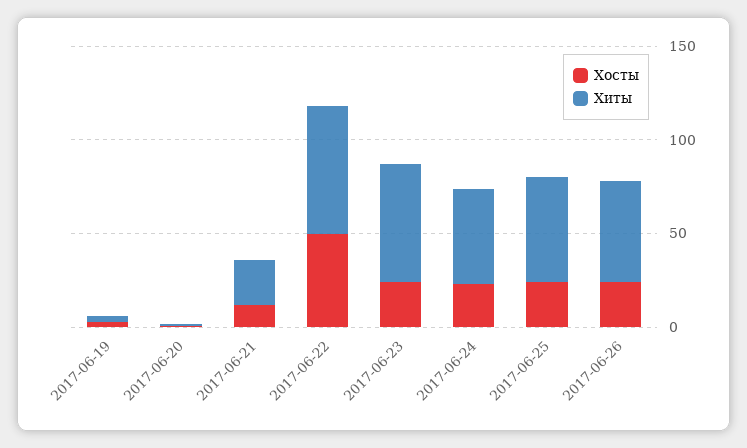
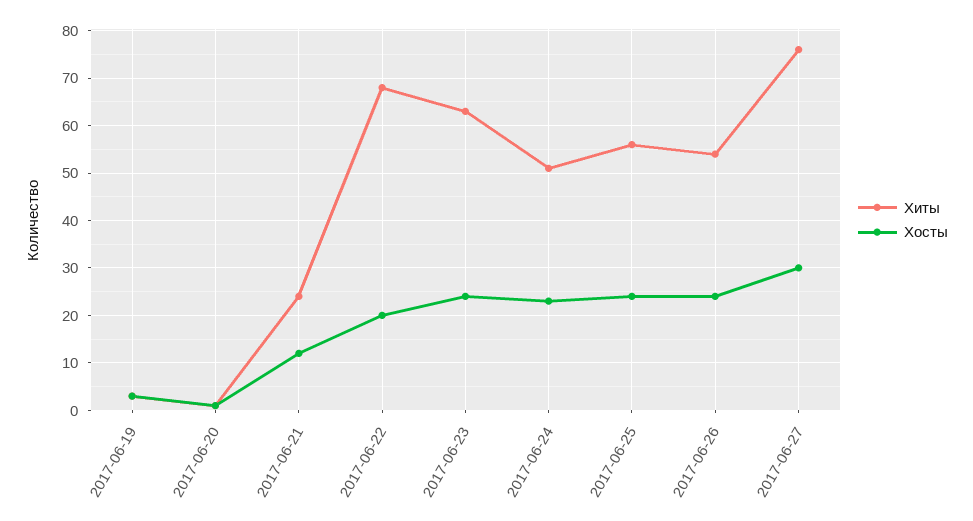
Хосты, 2017-06-22: 50 -> 20
Хиты, 2017-06-27: none -> 75
Хосты, 2017-06-27: none -> 30

